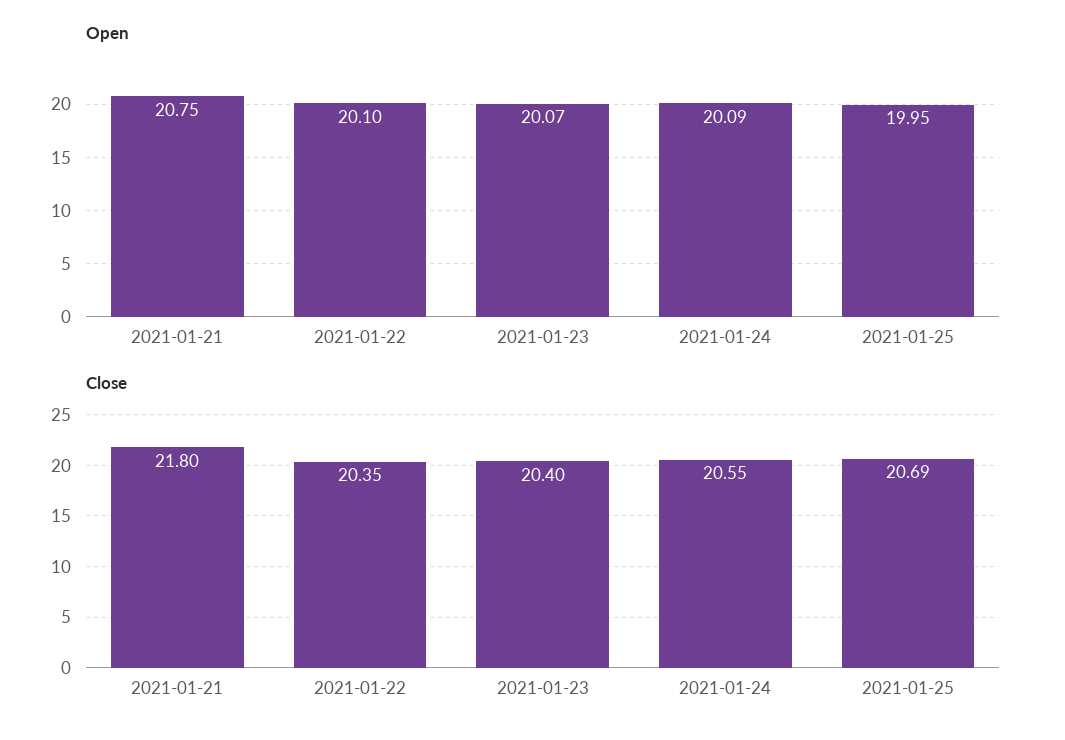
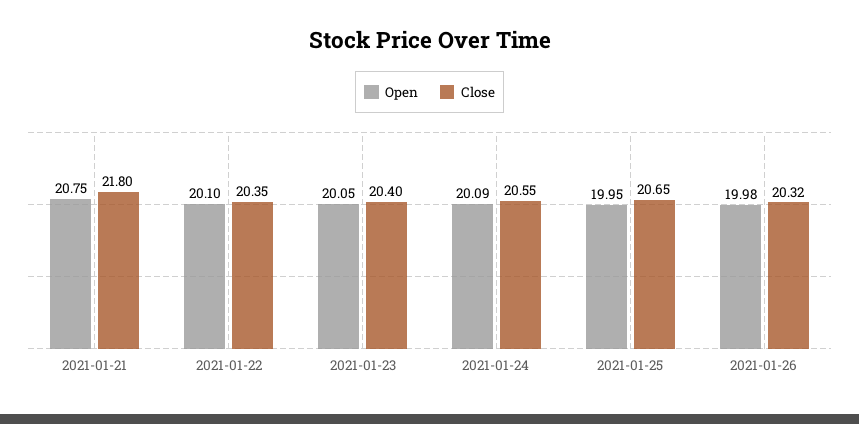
Open, 2021-01-23: 20.07 -> 20.05
Close, 2021-01-25: 20.69 -> 20.65
Open, 2021-01-26: none -> 19.98
Close, 2021-01-26: none -> 20.32

